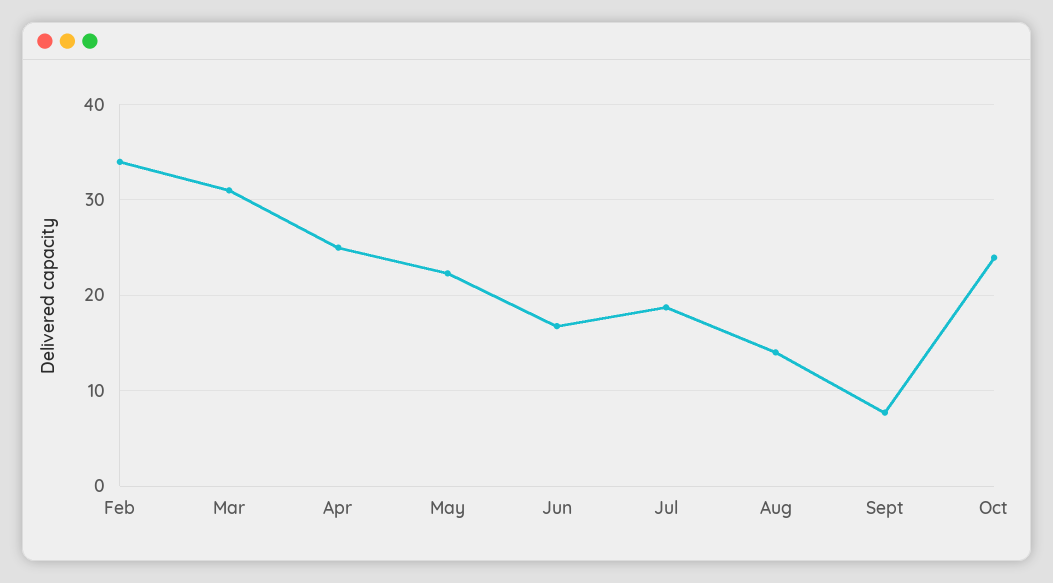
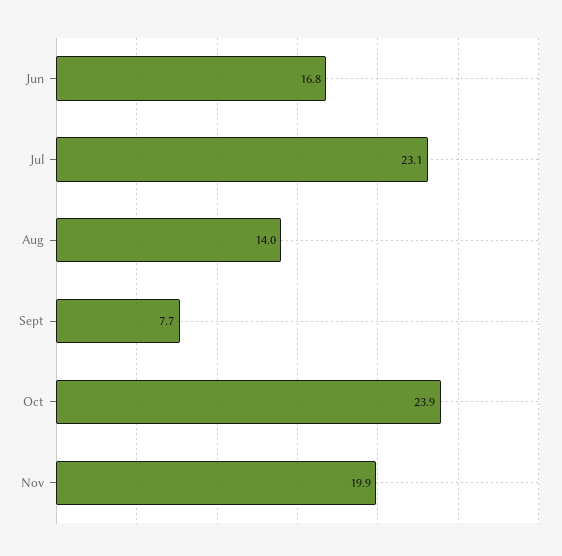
Feb: 34 -> none
Mar: 31 -> none
Apr: 25 -> none
May: 22 -> none
Jul: 19 -> 23.1
Nov: none -> 19.9

